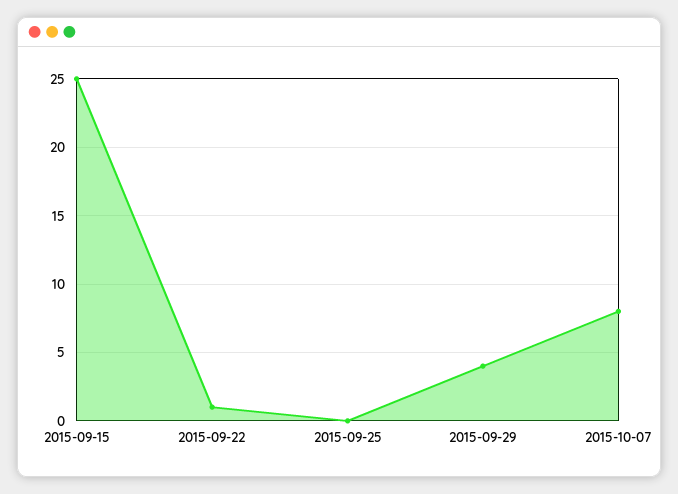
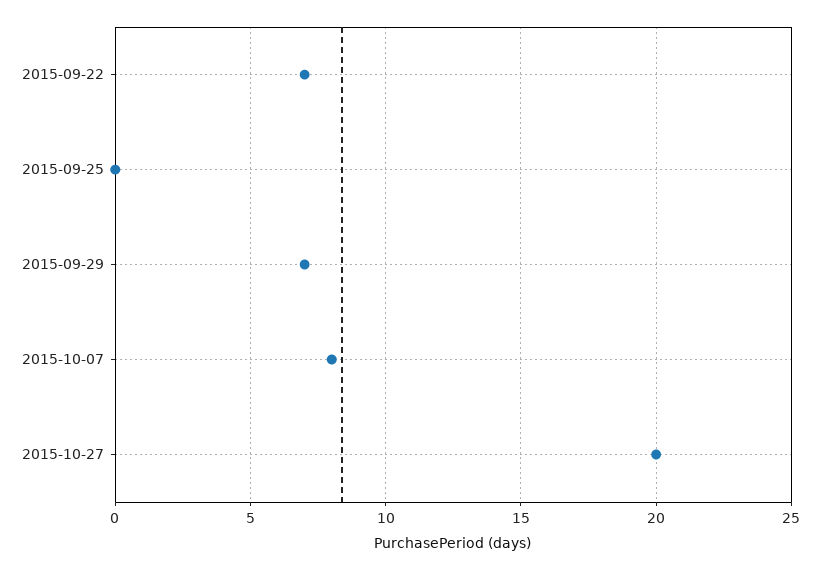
2015-09-15: 25 -> none
2015-09-22: 1 -> 7
2015-09-29: 4 -> 7
2015-10-27: none -> 20

